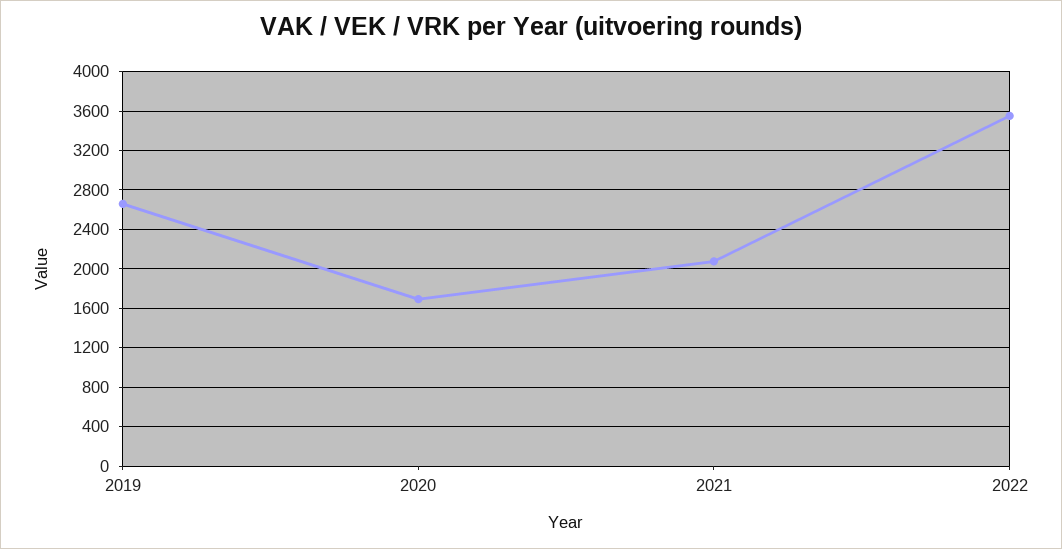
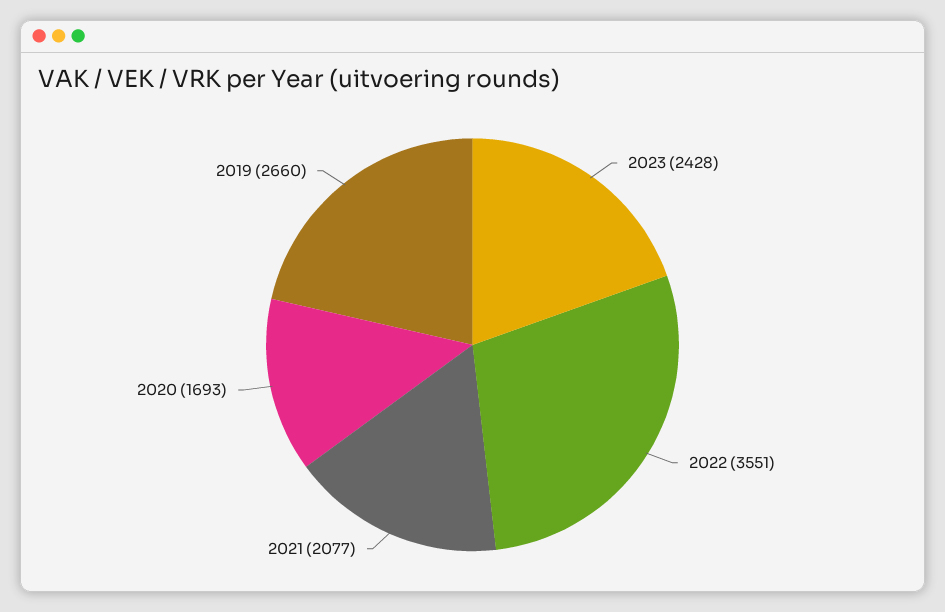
2023: none -> 2428

